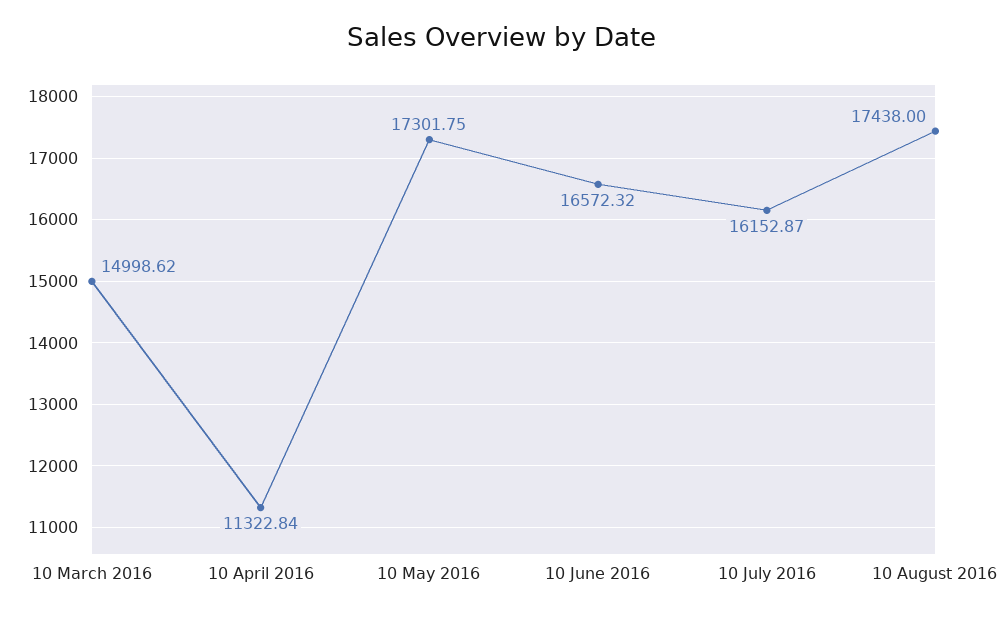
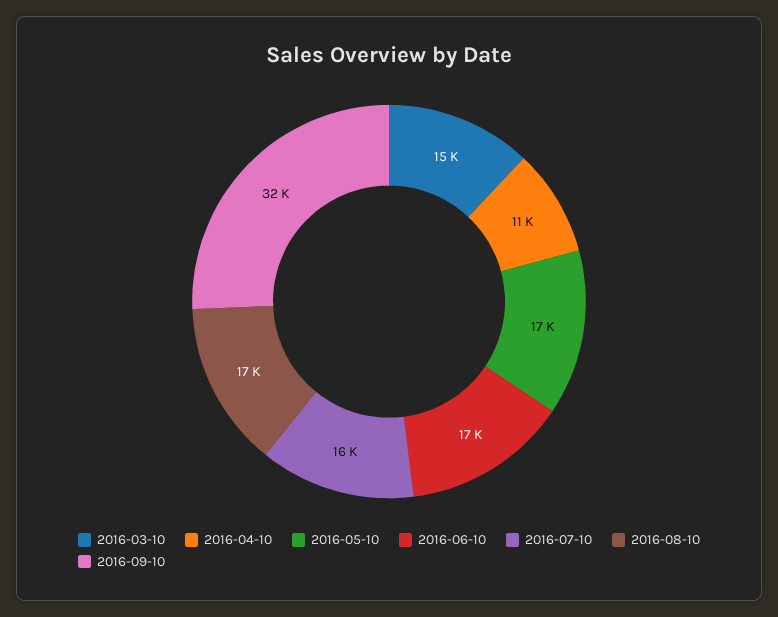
2016-09-10: none -> 32000

